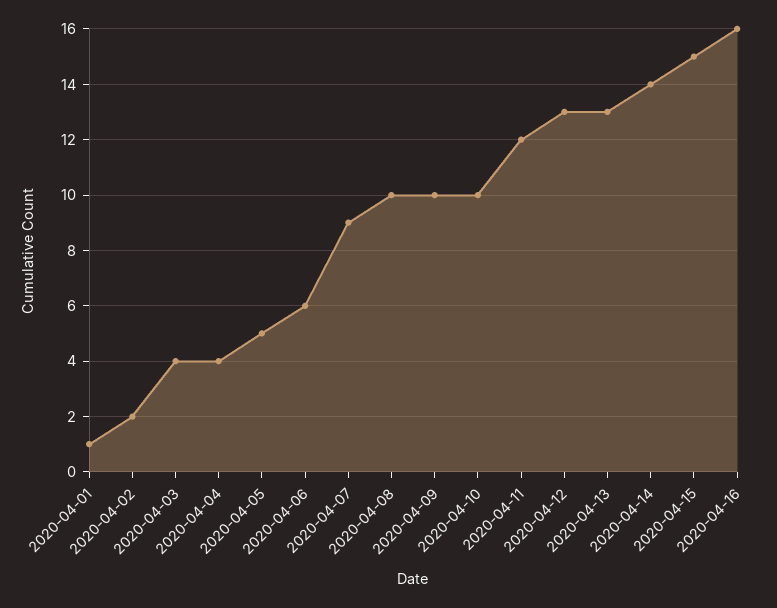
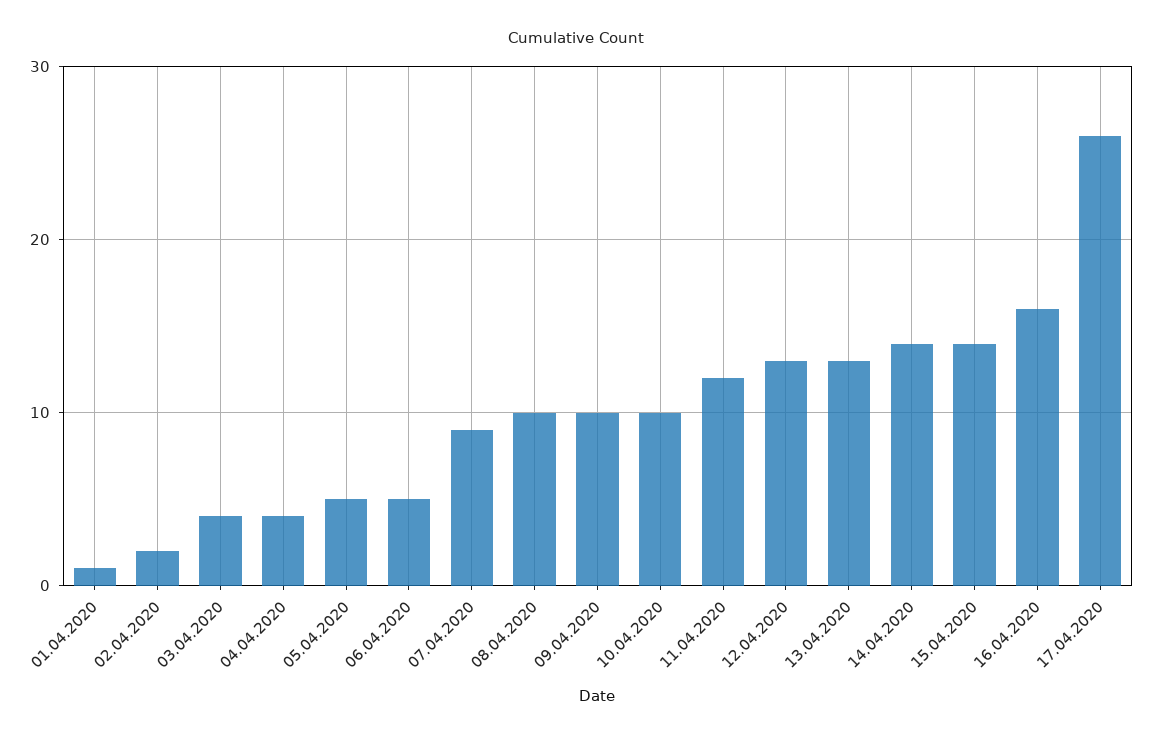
2020-04-06: 6 -> 5
2020-04-15: 15 -> 14
17.04.2020: none -> 26

